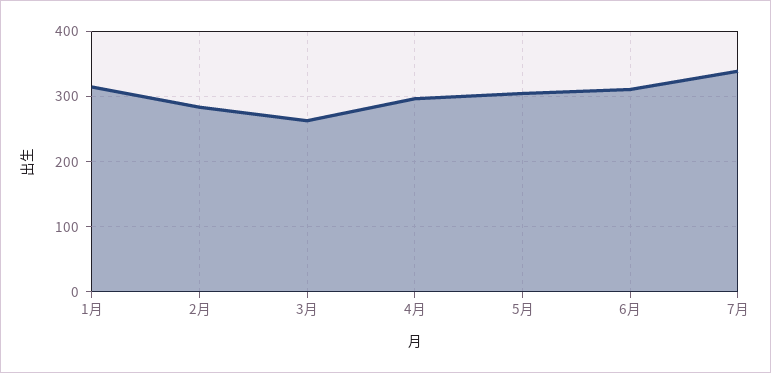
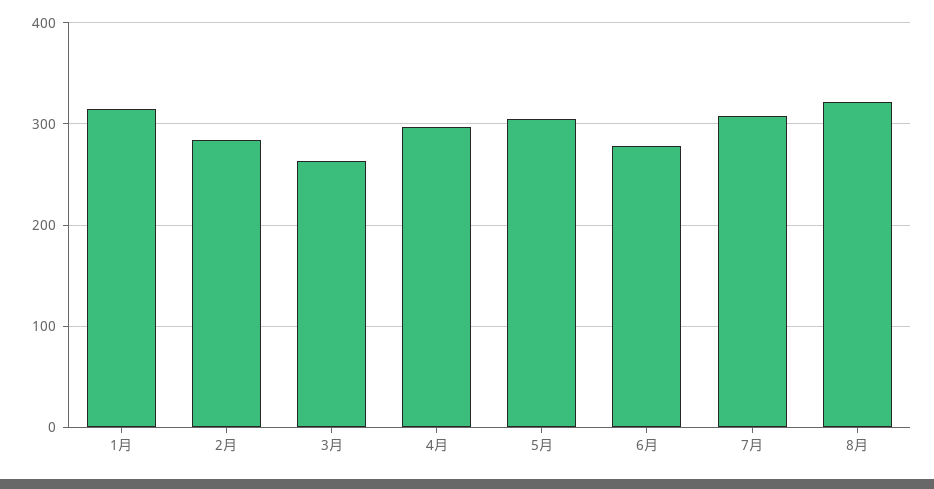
6月: 310 -> 280
7月: 340 -> 310
8月: none -> 320

